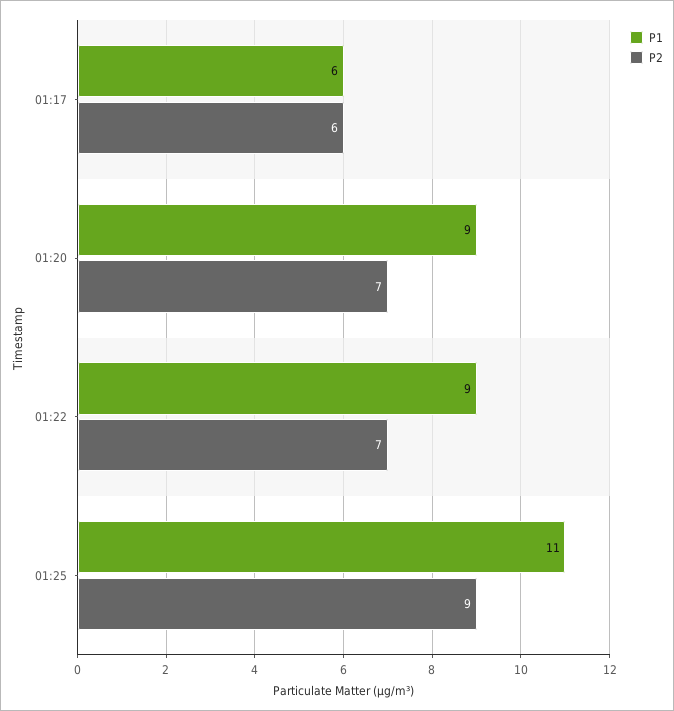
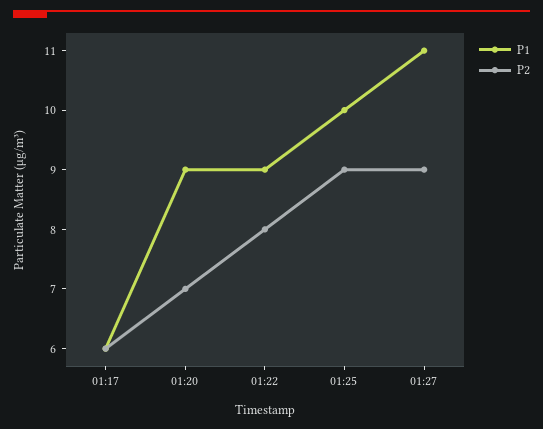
P2, 01:22: 7 -> 8
P1, 01:25: 11 -> 10
P1, 01:27: none -> 11
P2, 01:27: none -> 9

